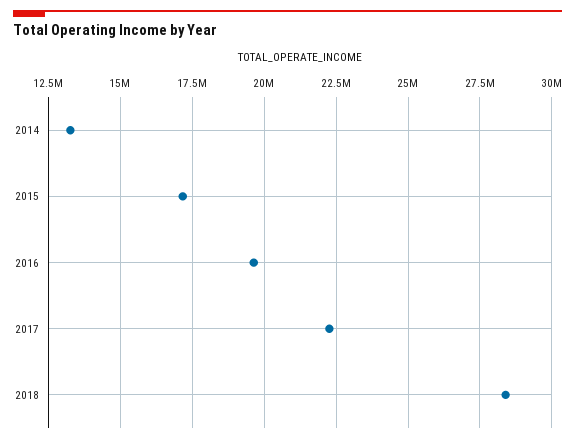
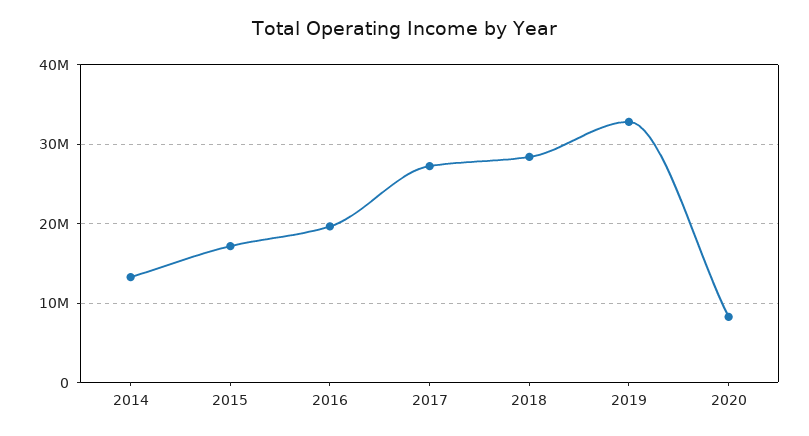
2017: 22250000 -> 27000000
2019: none -> 33000000
2020: none -> 8000000

